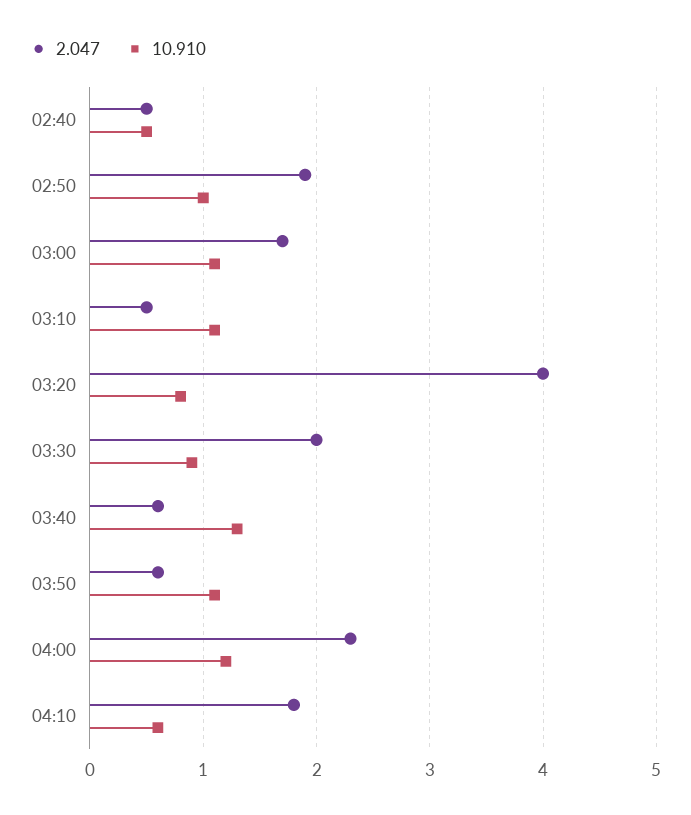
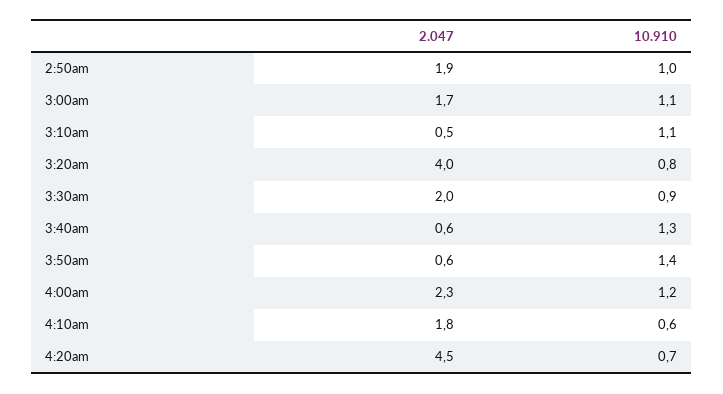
2.047, 02:40: 0.5 -> none
10.910, 02:40: 0.5 -> none
10.910, 03:50: 1.1 -> 1.4
2.047, 4:20am: none -> 4.5
10.910, 4:20am: none -> 0.7

